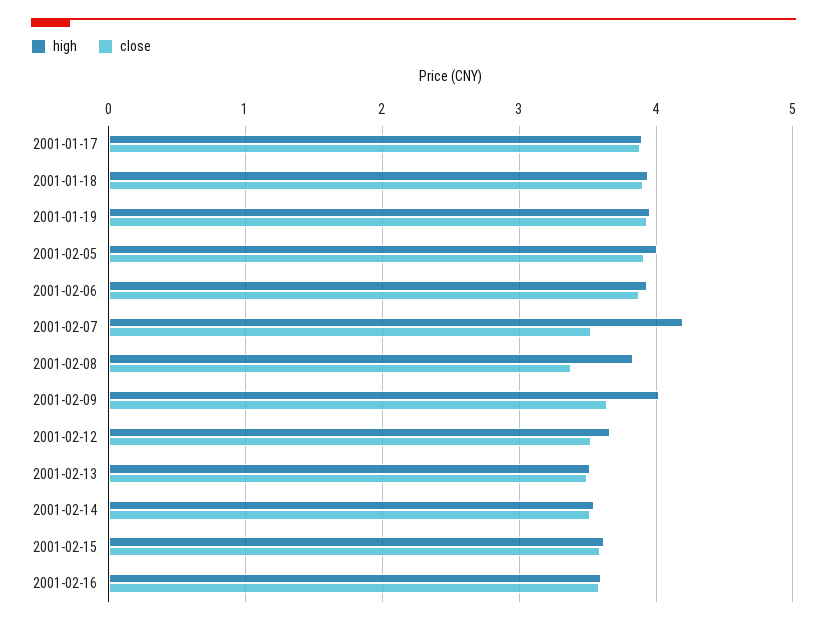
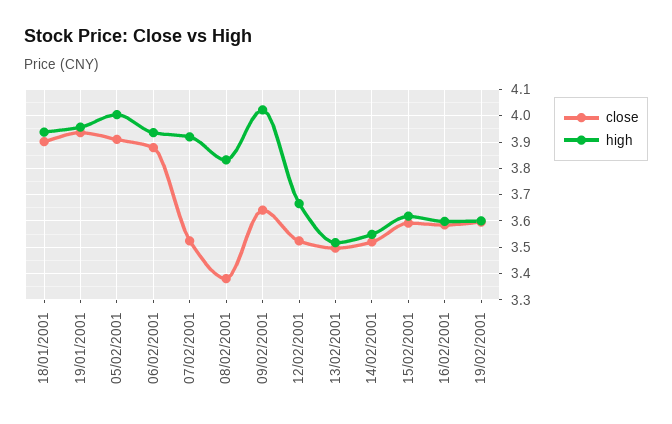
high, 2001-01-17: 3.9 -> none
close, 2001-01-17: 3.9 -> none
high, 2001-02-07: 4.2 -> 3.925
close, 19/02/2001: none -> 3.6
high, 19/02/2001: none -> 3.6

